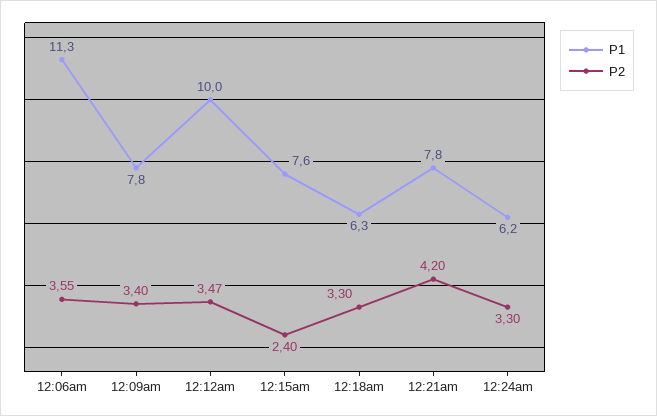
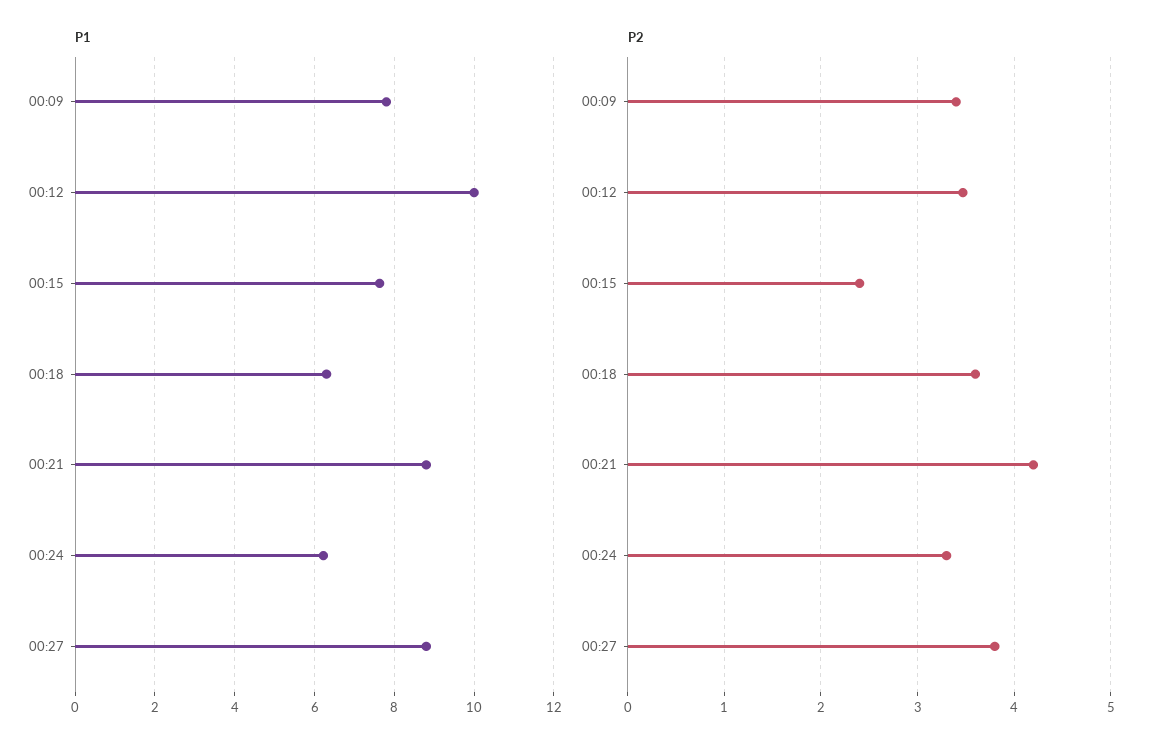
P1, 12:06am: 11.3 -> none
P2, 12:06am: 3.55 -> none
P2, 12:18am: 3.3 -> 3.6
P1, 12:21am: 7.8 -> 8.8
P1, 00:27: none -> 8.8
P2, 00:27: none -> 3.8

